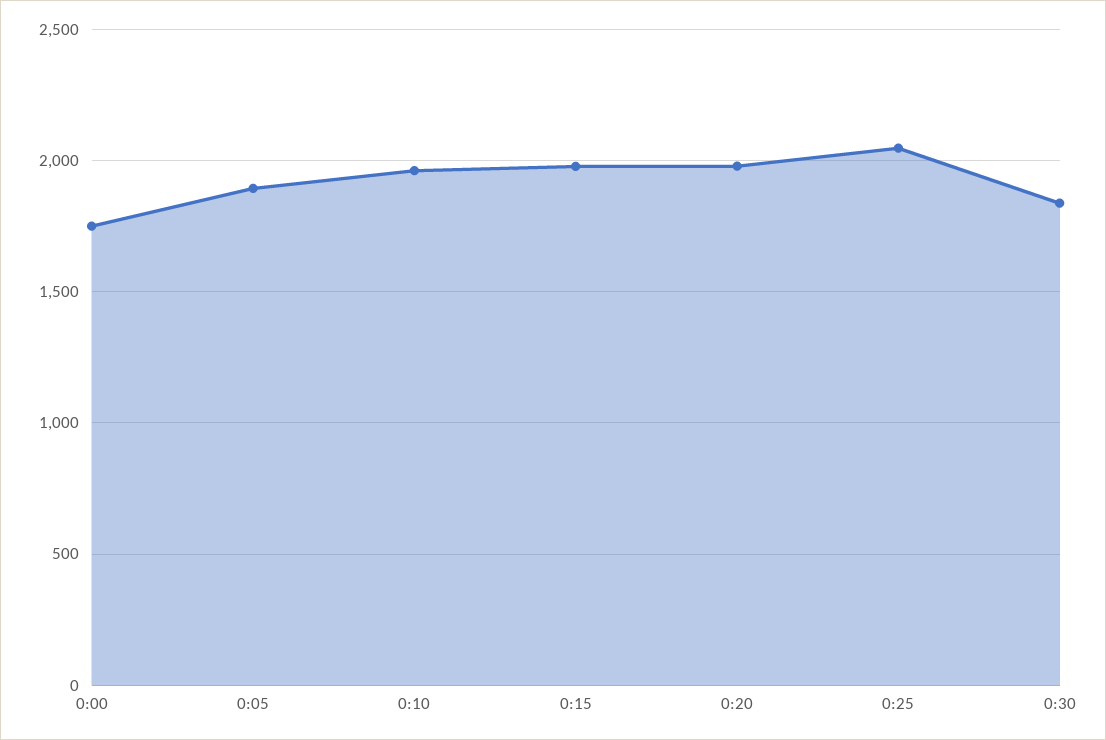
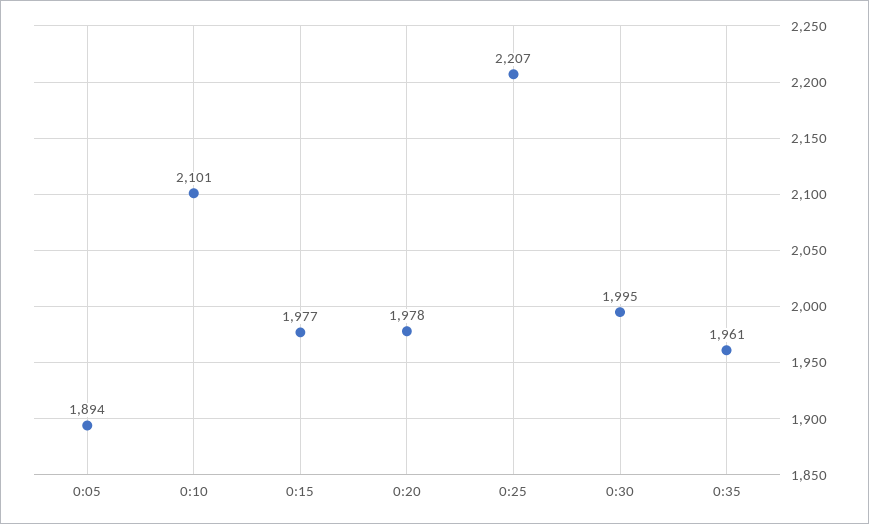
0:00: 1750 -> none
0:10: 1950 -> 2101
0:25: 2050 -> 2207
0:30: 1850 -> 1995
0:35: none -> 1961

